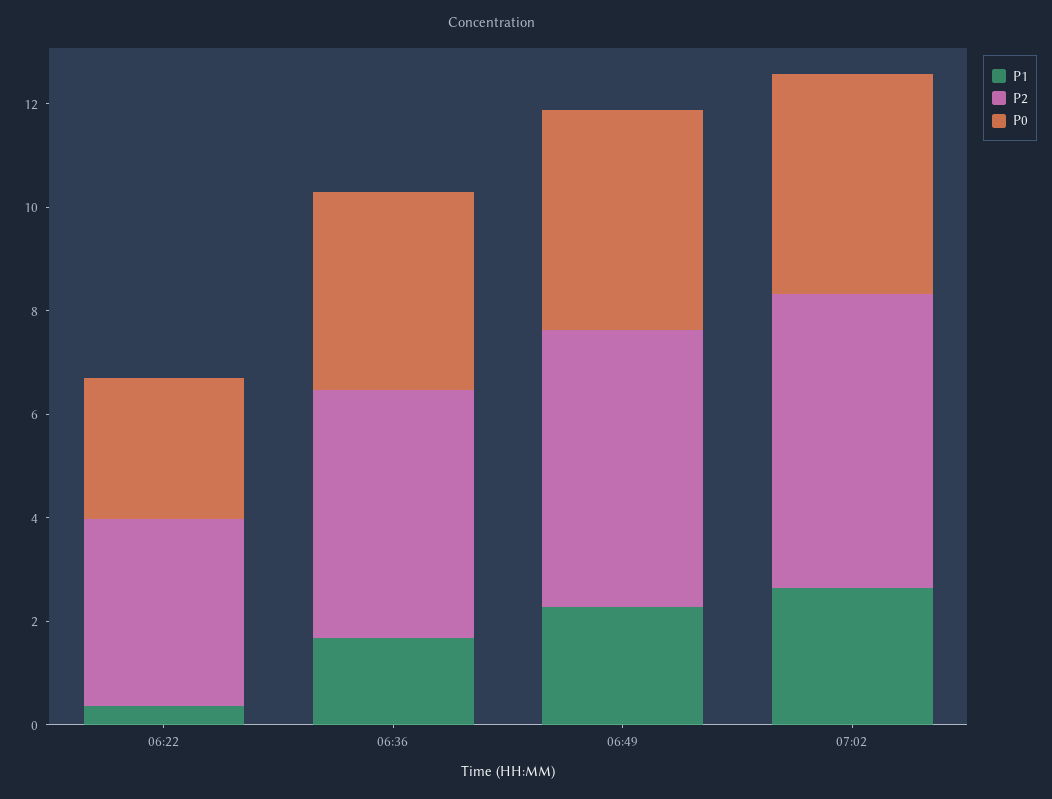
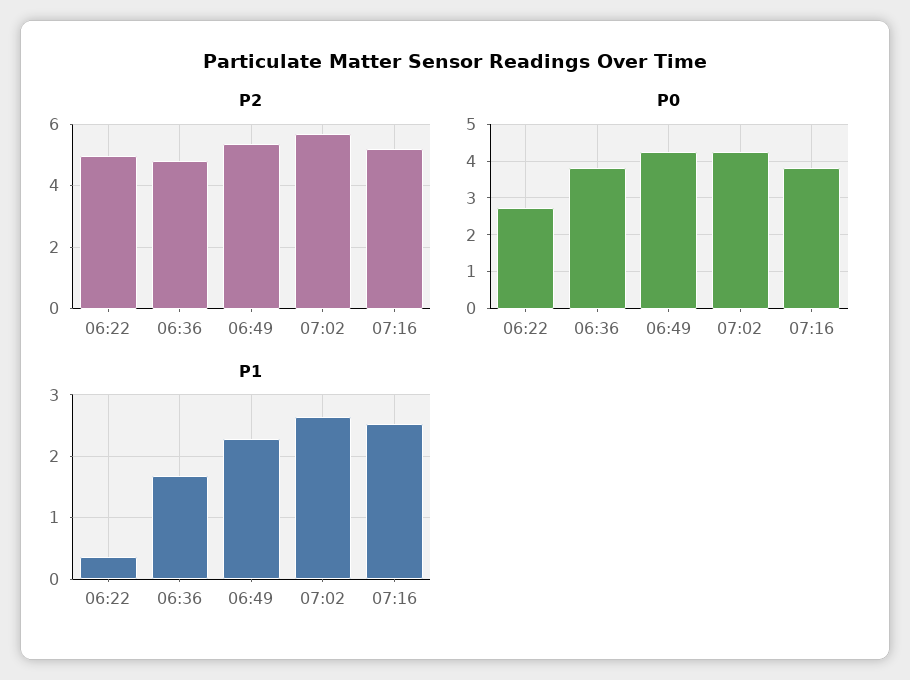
P2, 06:22: 3.5 -> 5
P2, 07:16: none -> 5.2
P0, 07:16: none -> 3.8
P1, 07:16: none -> 2.5

